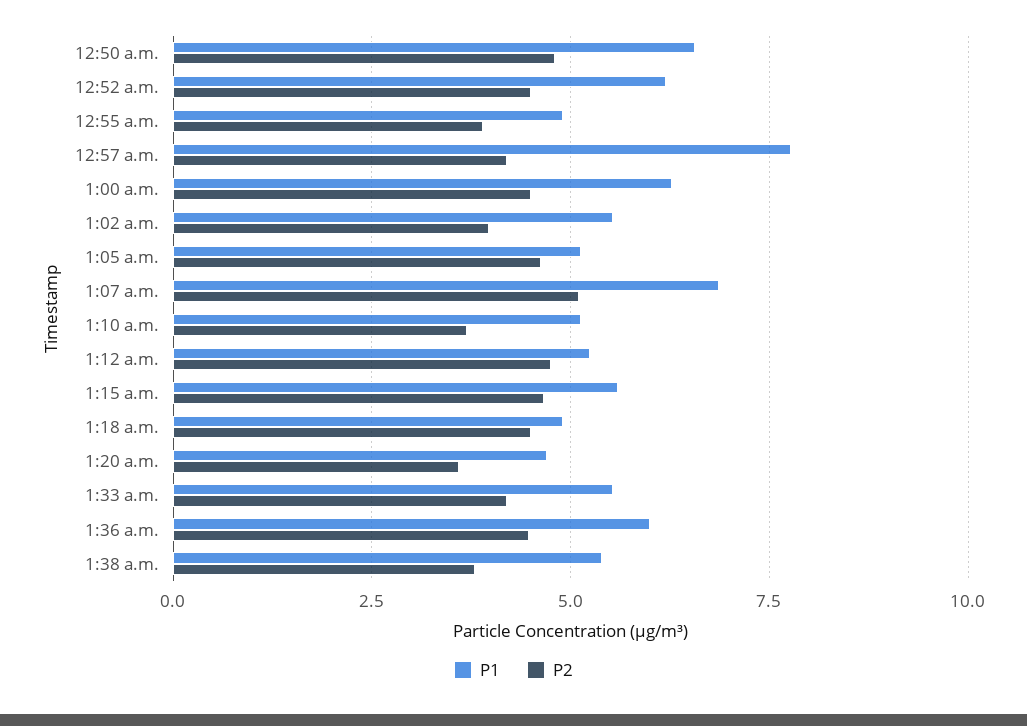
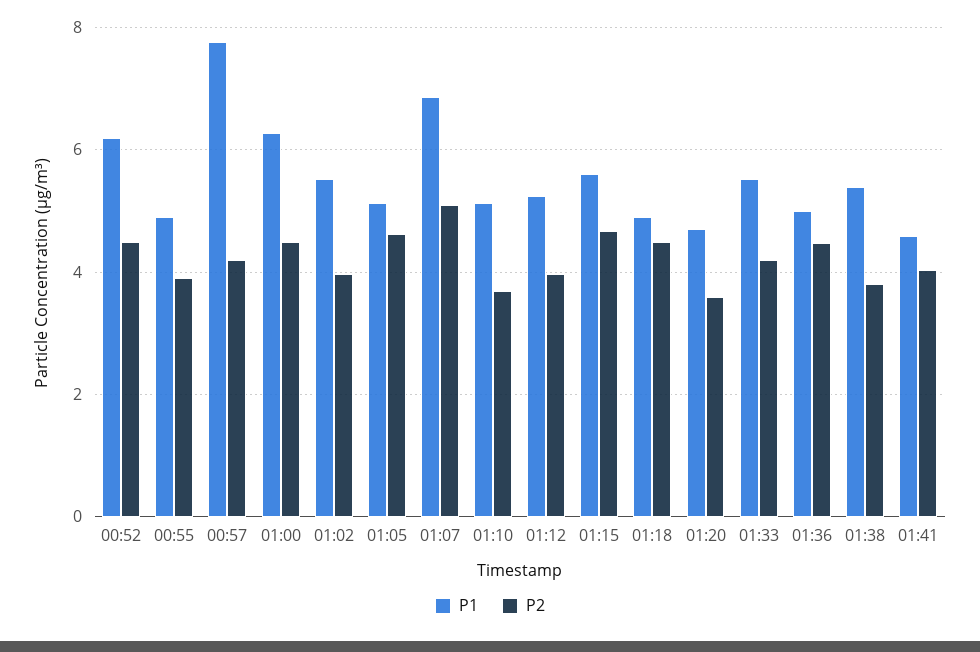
P1, 12:50 a.m.: 6.5 -> none
P2, 12:50 a.m.: 4.75 -> none
P2, 1:12 a.m.: 4.75 -> 4
P1, 1:36 a.m.: 6 -> 5
P1, 01:41: none -> 4.6
P2, 01:41: none -> 4

